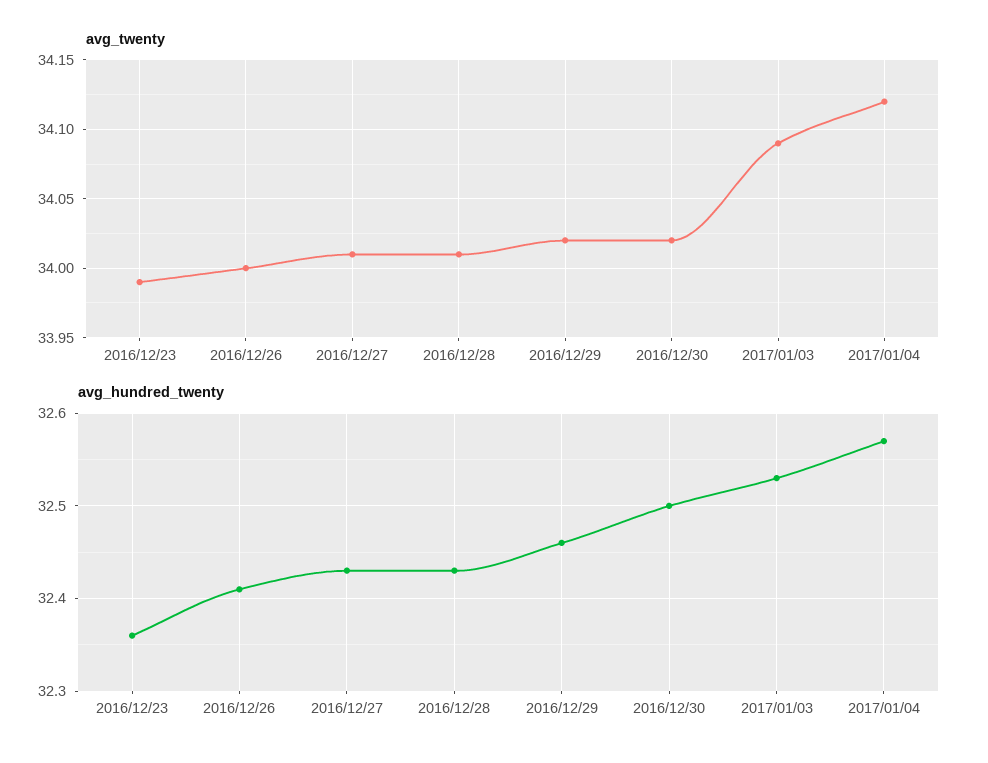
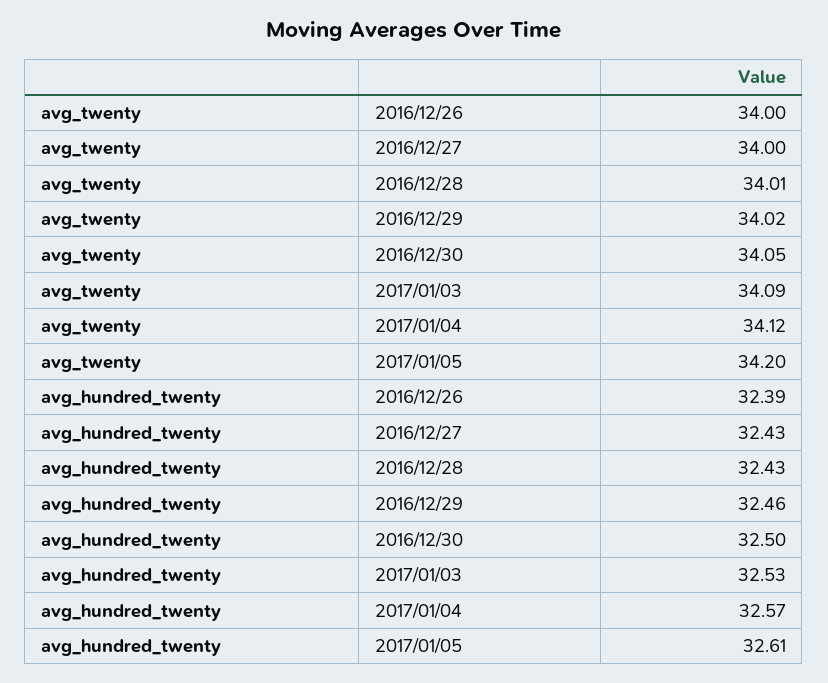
avg_twenty, 2016/12/23: 33.99 -> none
avg_twenty, 2016/12/27: 34.01 -> 34
avg_twenty, 2016/12/30: 34.02 -> 34.05
avg_hundred_twenty, 2016/12/23: 32.36 -> none
avg_hundred_twenty, 2016/12/26: 32.41 -> 32.39
avg_twenty, 2017/01/05: none -> 34.2
avg_hundred_twenty, 2017/01/05: none -> 32.61

